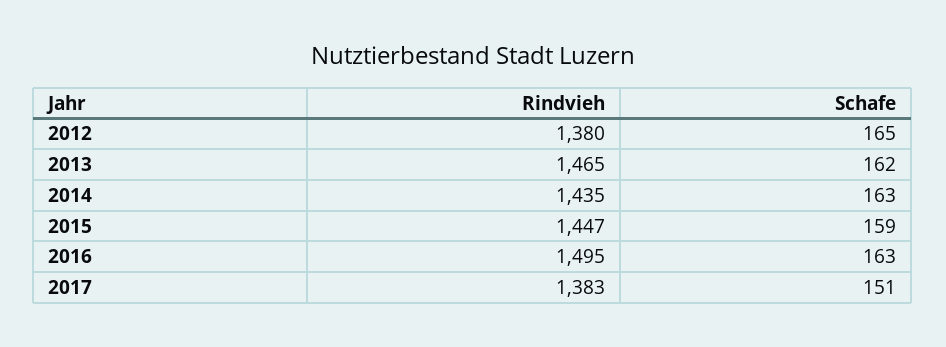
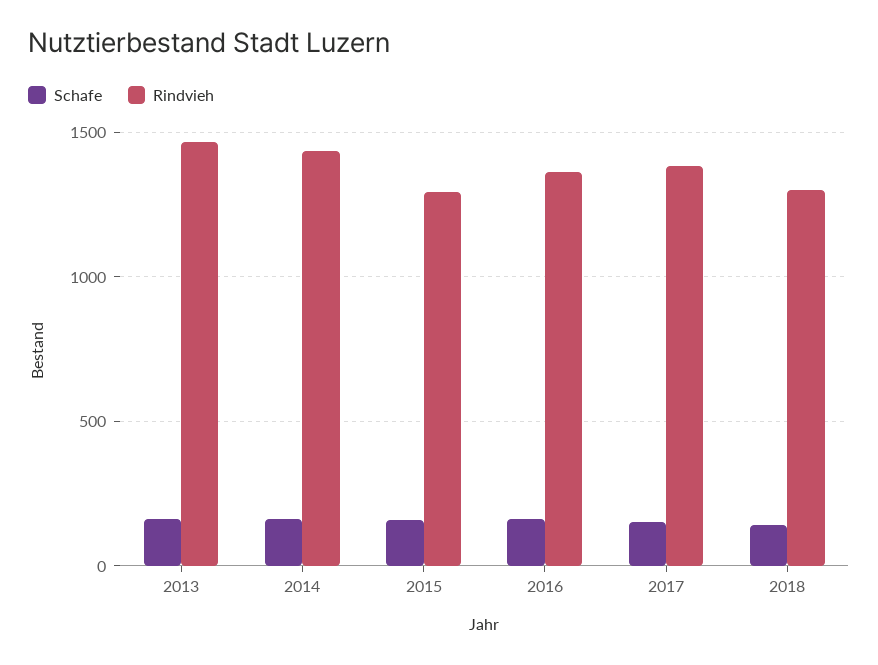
Rindvieh, 2012: 1380 -> none
Schafe, 2012: 165 -> none
Rindvieh, 2015: 1447 -> 1300
Rindvieh, 2016: 1495 -> 1350
Schafe, 2018: none -> 150
Rindvieh, 2018: none -> 1300

